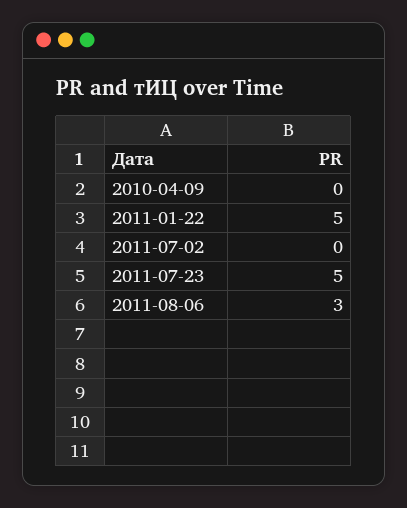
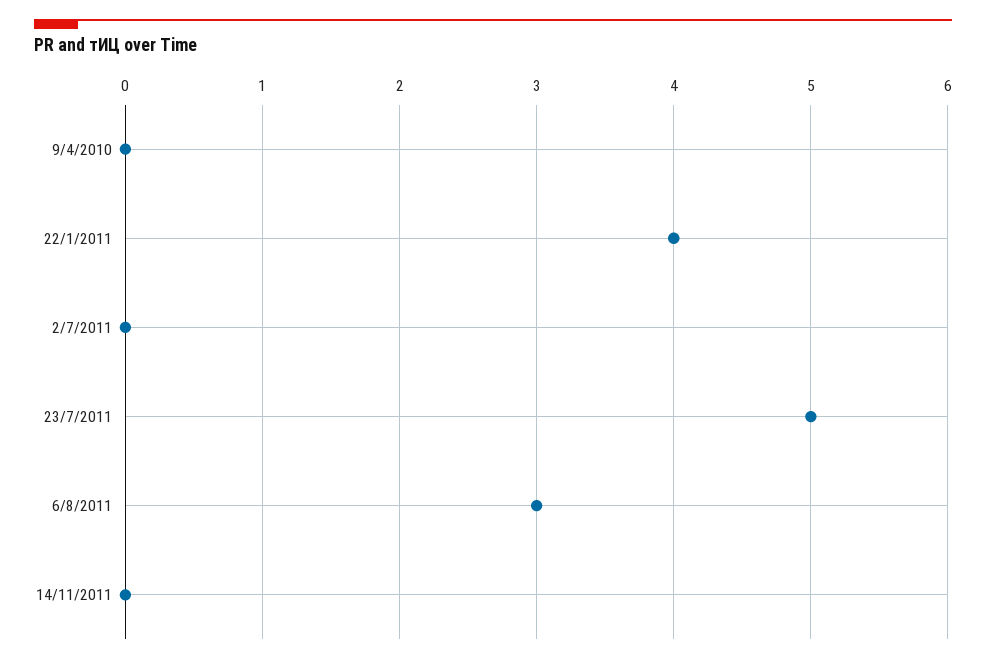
2011-01-22: 5 -> 4
14/11/2011: none -> 0

